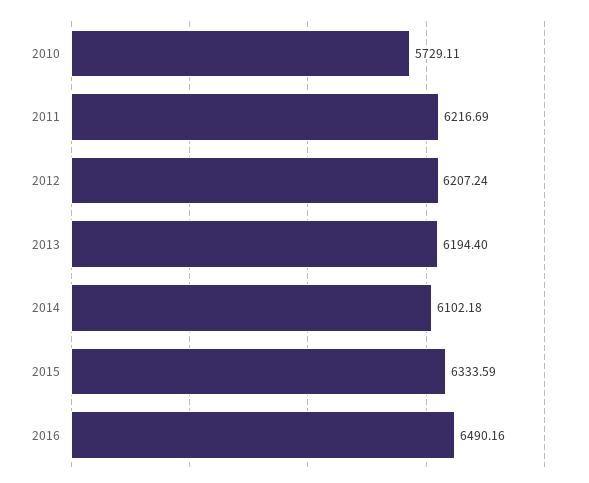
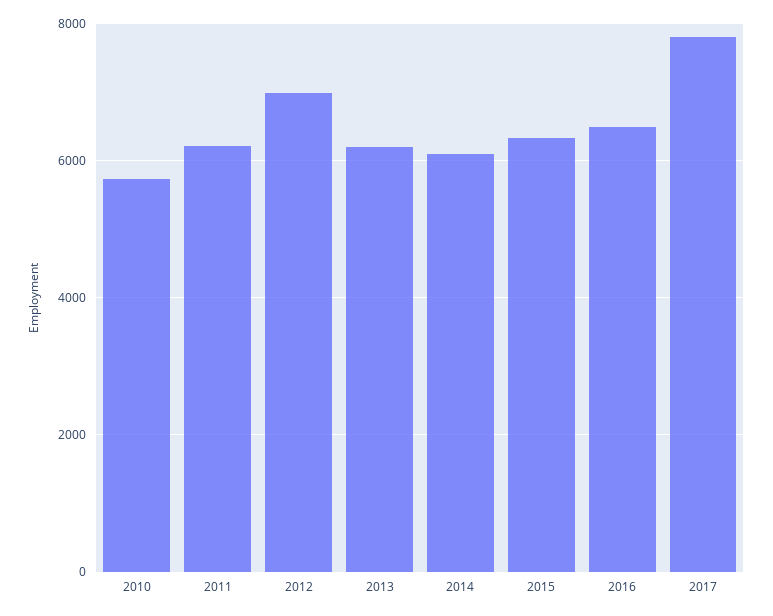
2012: 6207.24 -> 7000
2017: none -> 7800

